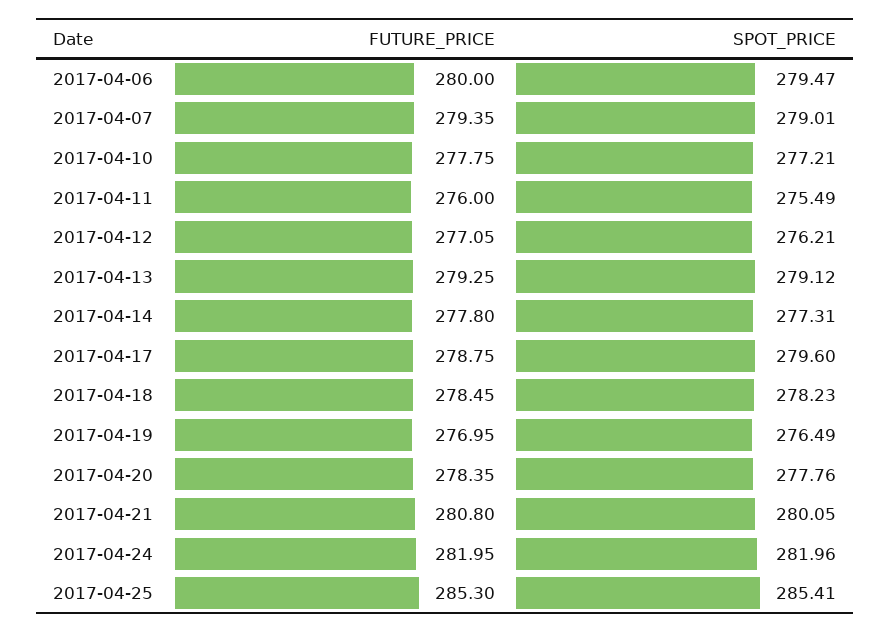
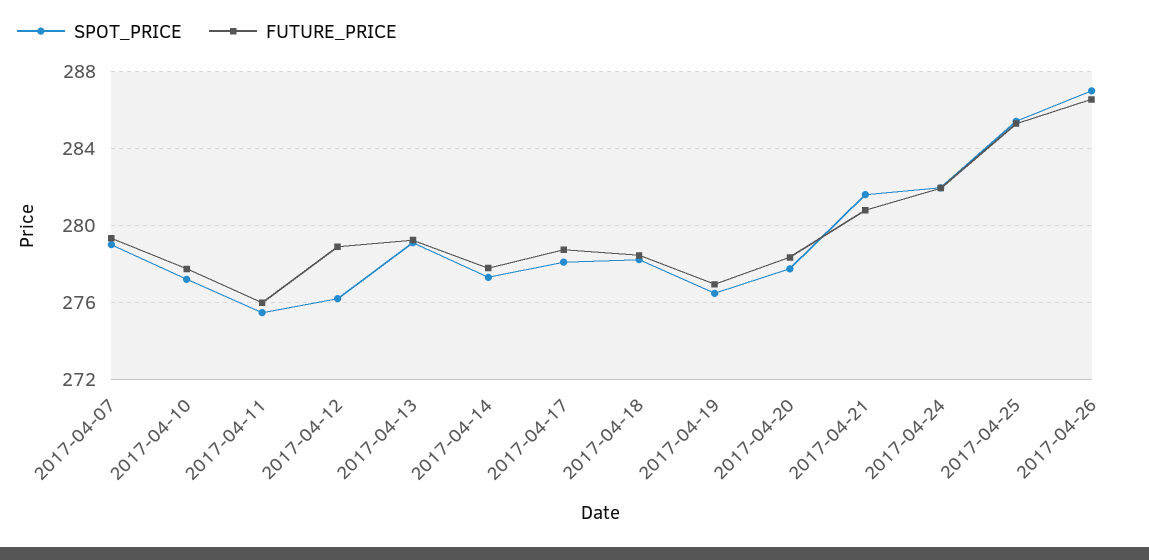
FUTURE_PRICE, 2017-04-06: 280 -> none
SPOT_PRICE, 2017-04-06: 279.47 -> none
FUTURE_PRICE, 2017-04-12: 277.05 -> 279
SPOT_PRICE, 2017-04-17: 279.6 -> 278
SPOT_PRICE, 2017-04-21: 280.05 -> 281.5
SPOT_PRICE, 2017-04-26: none -> 287
FUTURE_PRICE, 2017-04-26: none -> 286.5

